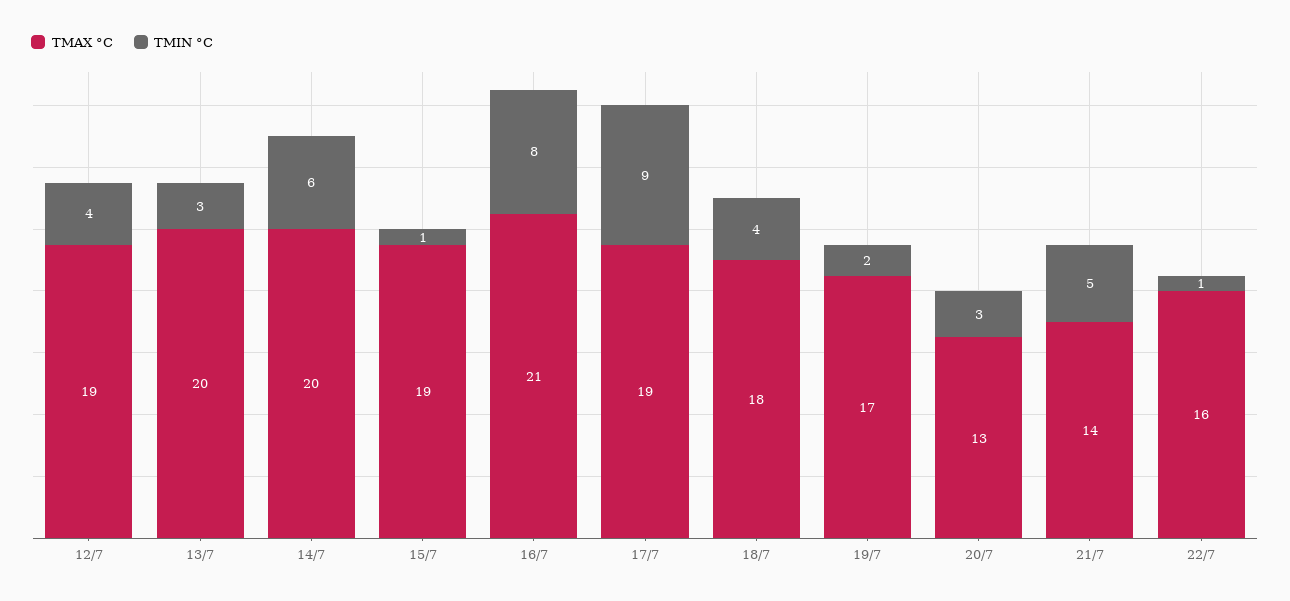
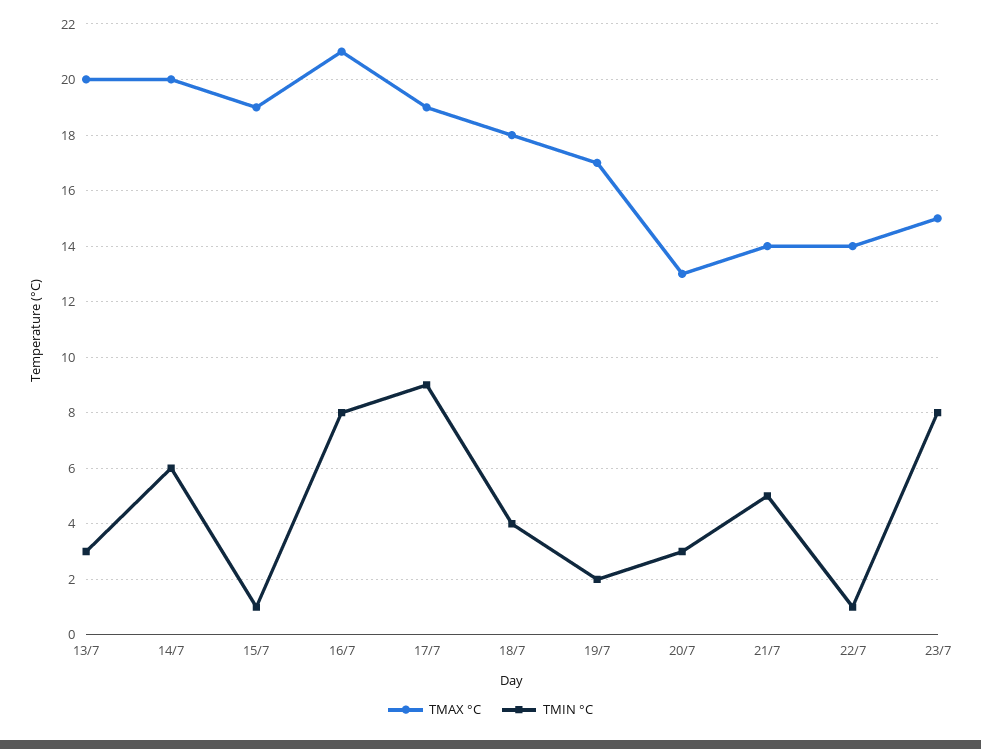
TMAX °C, 12/7: 19 -> none
TMIN °C, 12/7: 4 -> none
TMAX °C, 22/7: 16 -> 14
TMAX °C, 23/7: none -> 15
TMIN °C, 23/7: none -> 8

